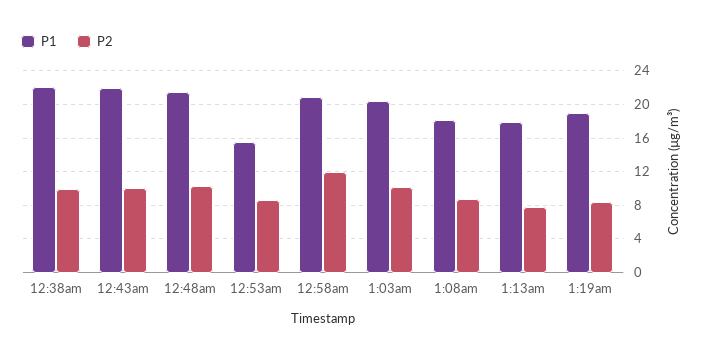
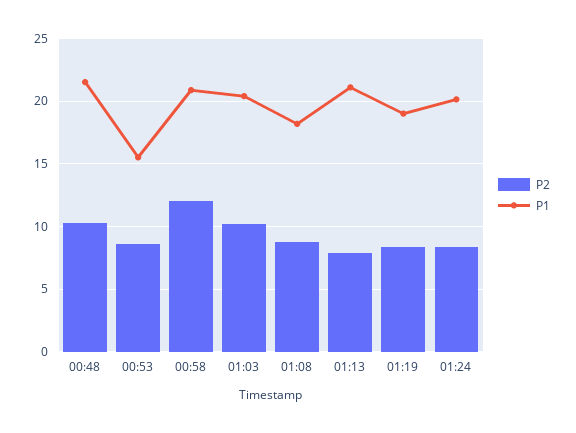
P1, 12:38am: 22 -> none
P2, 12:38am: 10 -> none
P1, 12:43am: 22 -> none
P2, 12:43am: 10 -> none
P1, 1:13am: 18 -> 21
P2, 01:24: none -> 8.5
P1, 01:24: none -> 20

